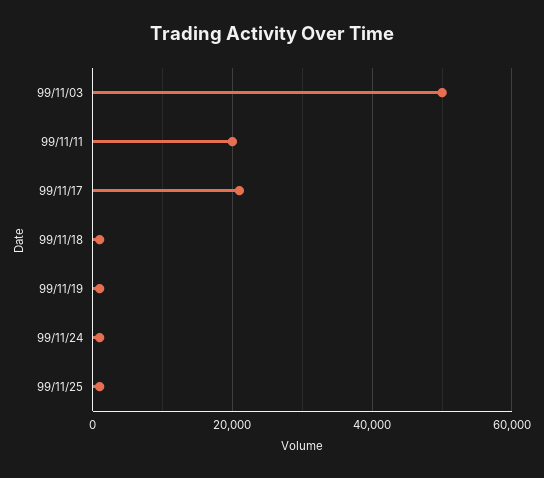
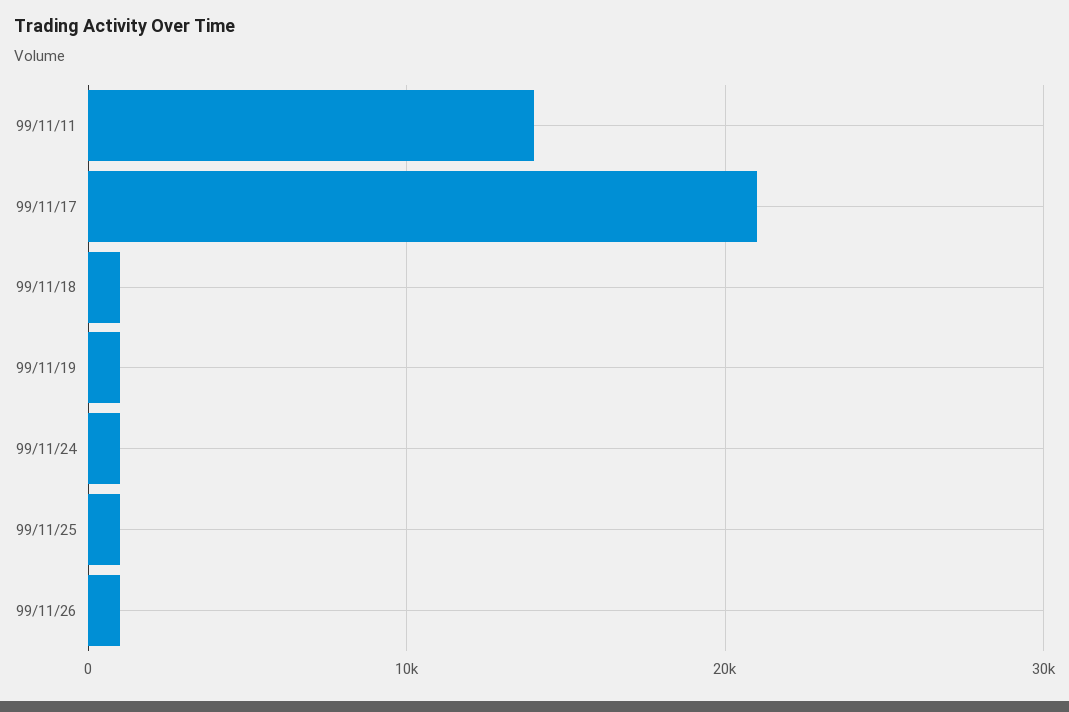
99/11/03: 50000 -> none
99/11/11: 20000 -> 14000
99/11/26: none -> 1000

